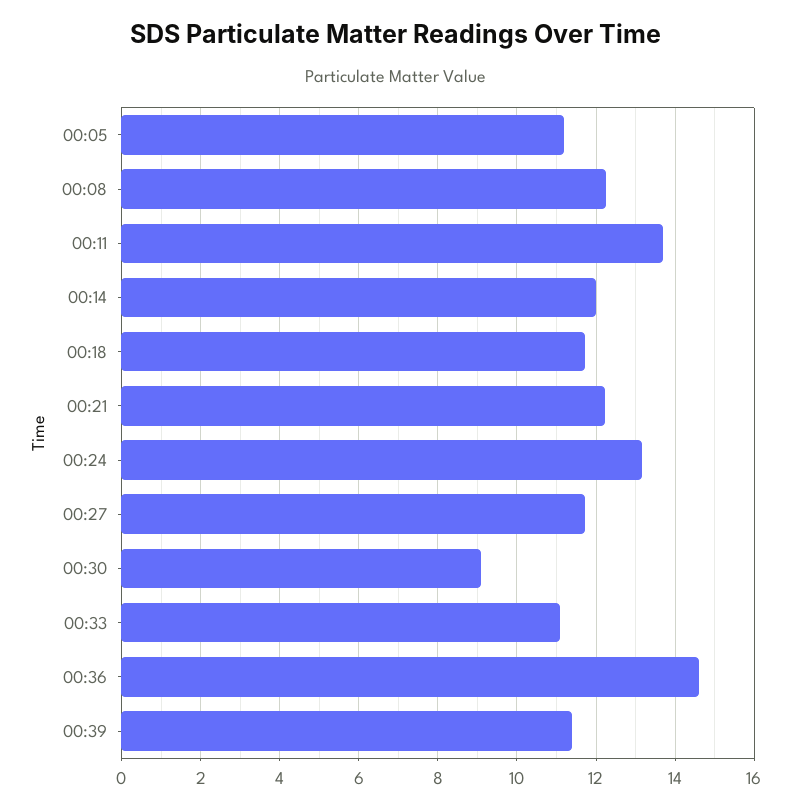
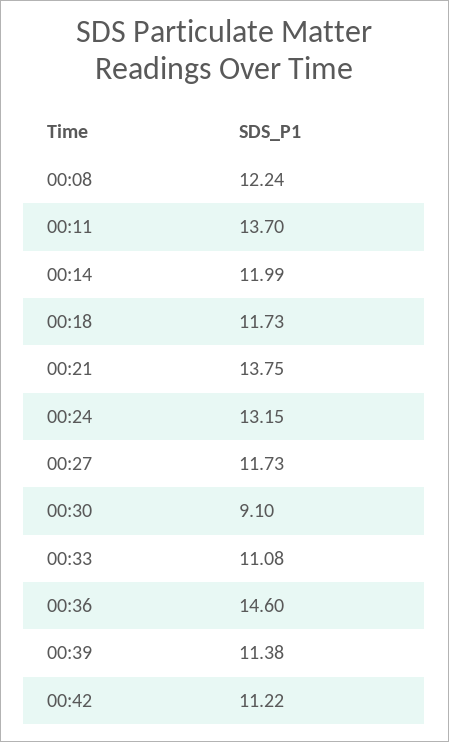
00:05: 11.2 -> none
00:21: 12.2 -> 13.75
00:42: none -> 11.22

